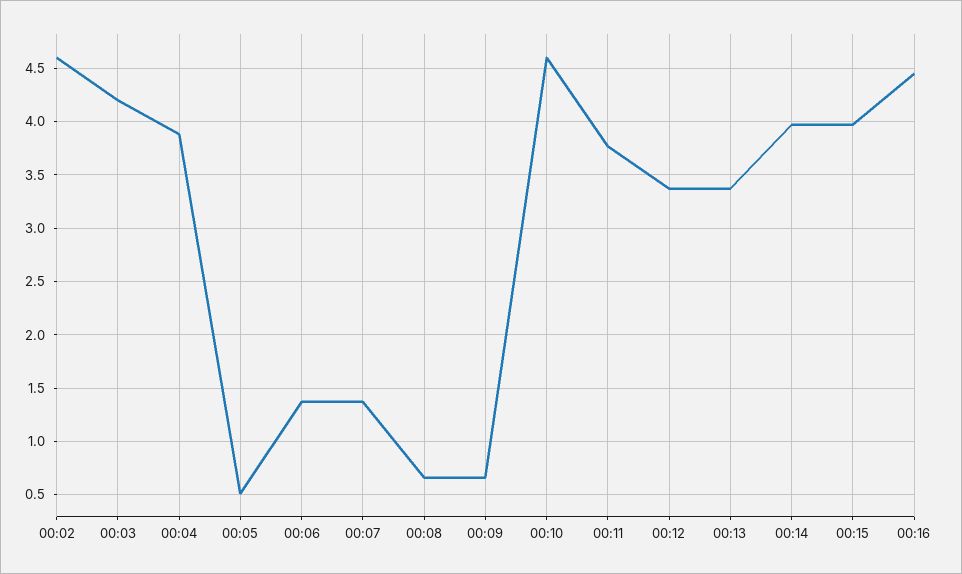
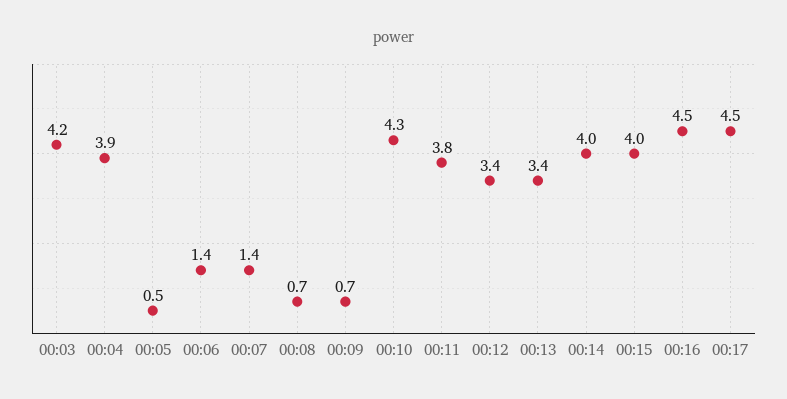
00:02: 4.6 -> none
00:10: 4.6 -> 4.3
00:17: none -> 4.5

